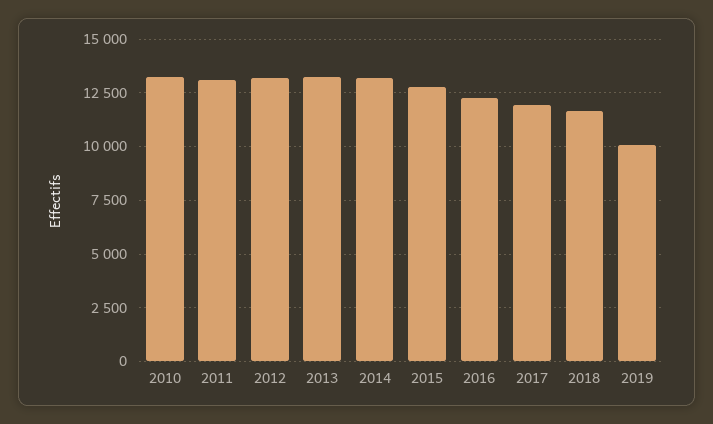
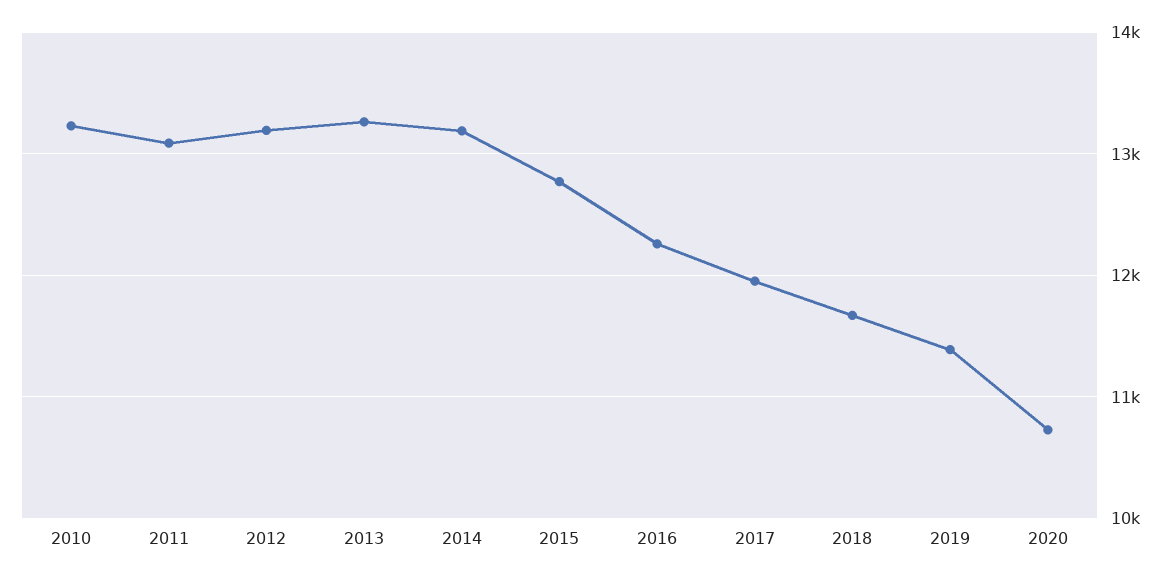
2019: 10000 -> 11400
2020: none -> 10700

